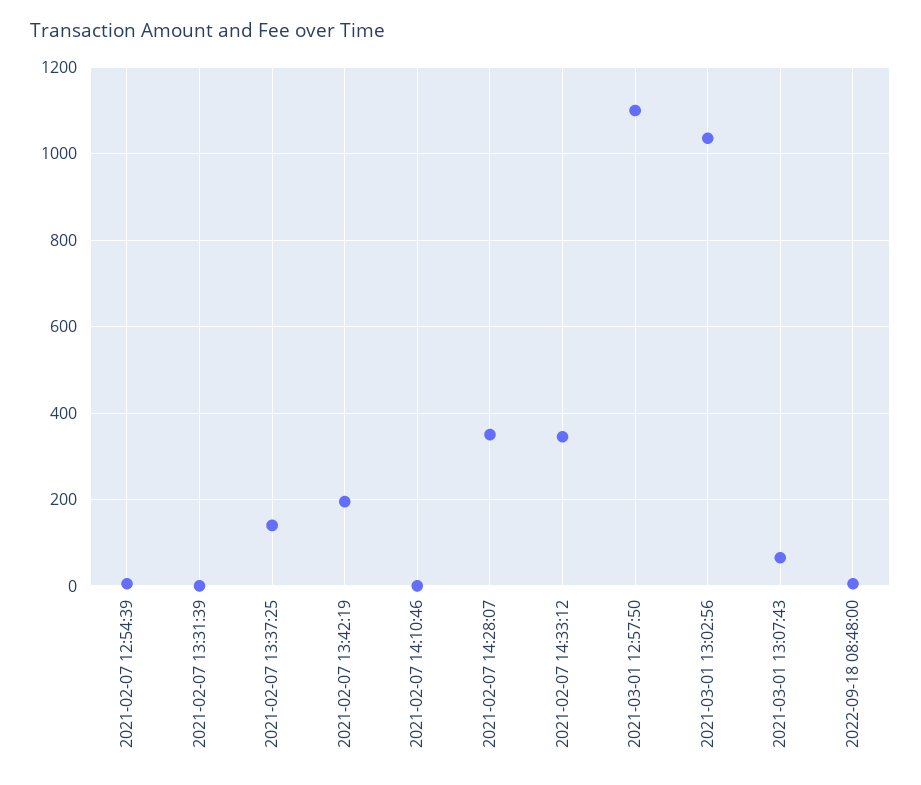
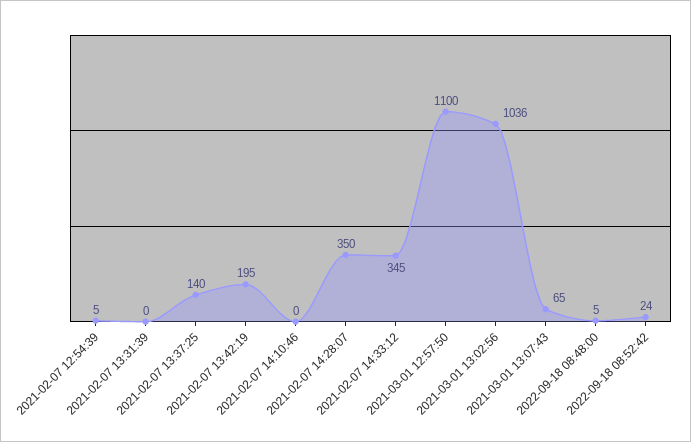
2022-09-18 08:52:42: none -> 24

